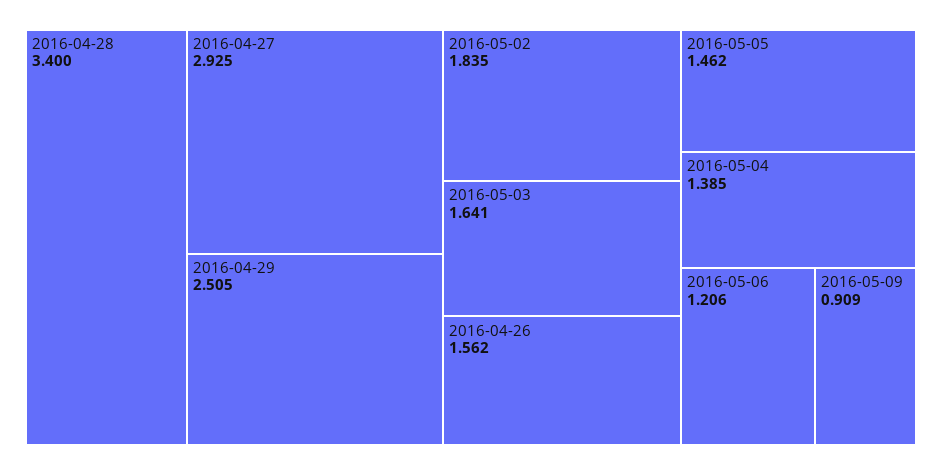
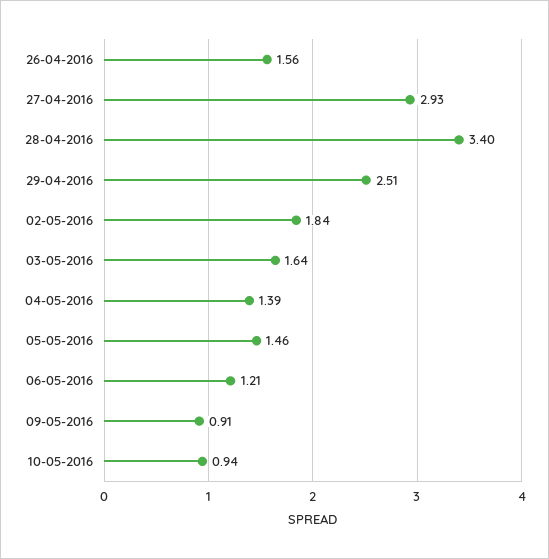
10-05-2016: none -> 0.94

